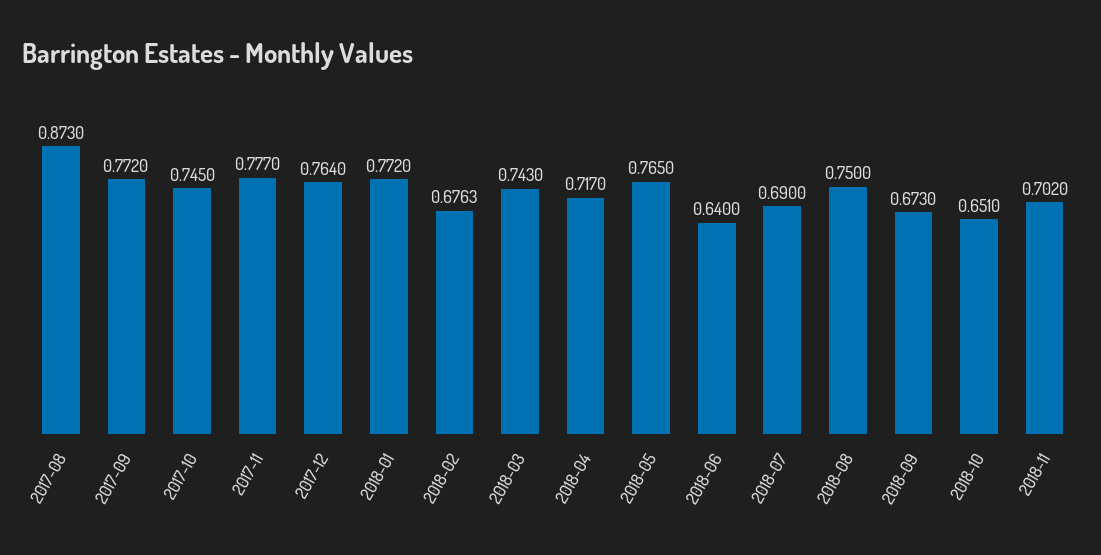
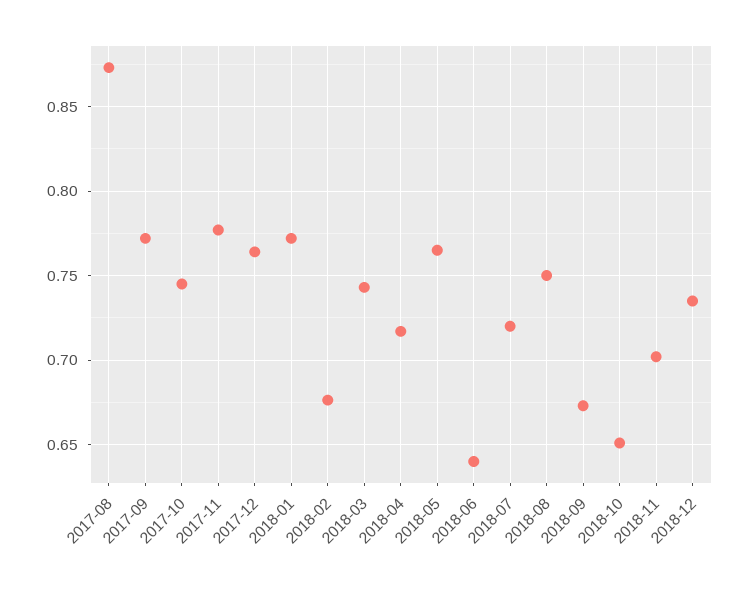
2018-07: 0.69 -> 0.72
2018-12: none -> 0.735

